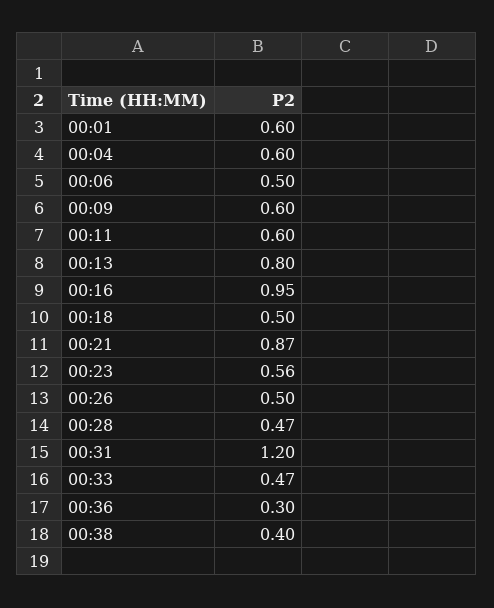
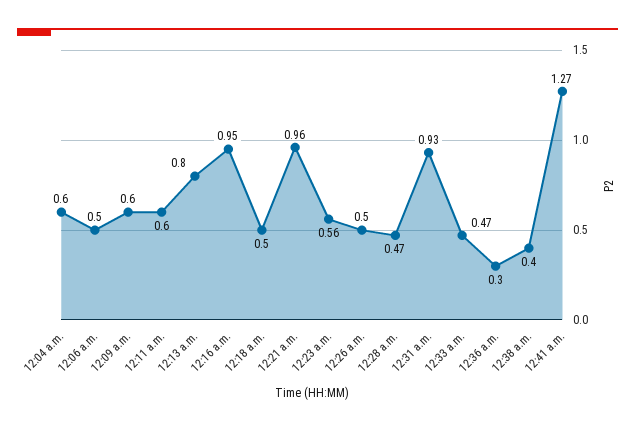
00:01: 0.6 -> none
00:21: 0.87 -> 0.96
00:31: 1.2 -> 0.93
12:41 a.m.: none -> 1.27

